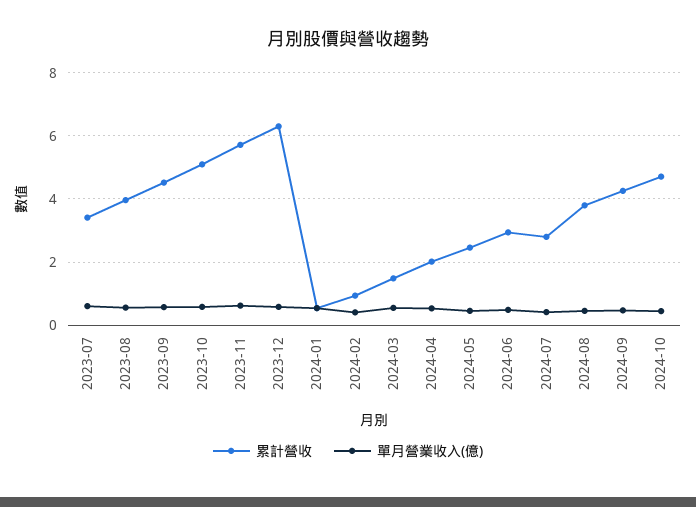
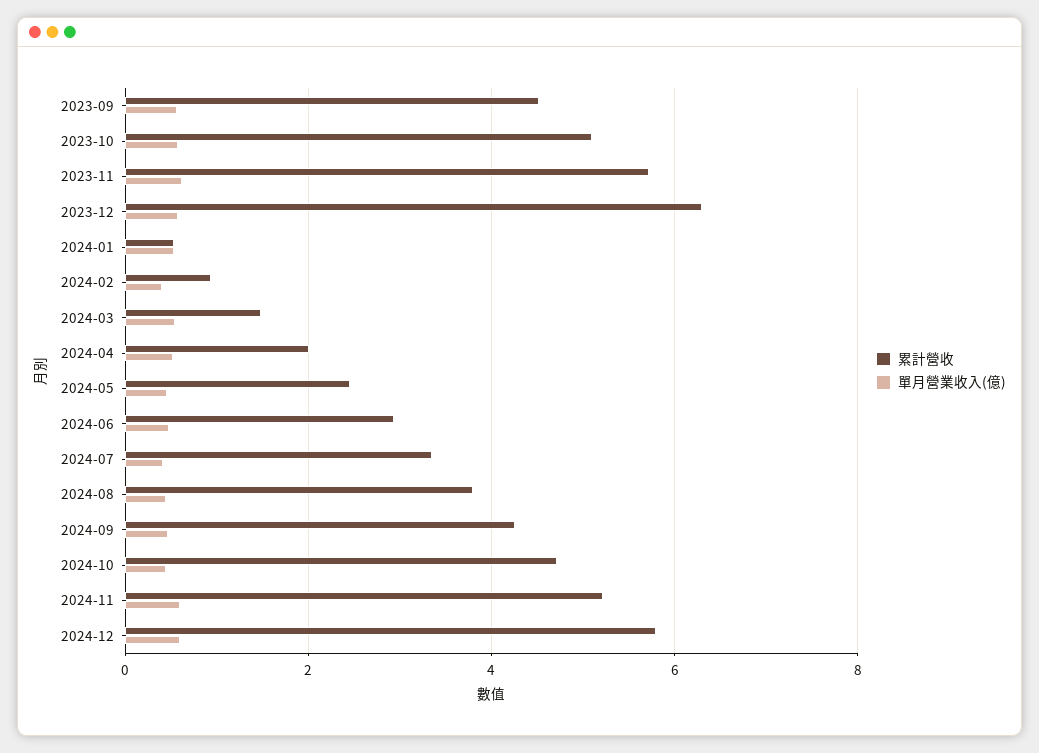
累計營收, 2023-07: 3.4 -> none
單月營業收入(億), 2023-07: 0.6 -> none
累計營收, 2023-08: 4 -> none
單月營業收入(億), 2023-08: 0.6 -> none
累計營收, 2024-07: 2.8 -> 3.4
累計營收, 2024-11: none -> 5.2
單月營業收入(億), 2024-11: none -> 0.6
累計營收, 2024-12: none -> 5.8
單月營業收入(億), 2024-12: none -> 0.6

